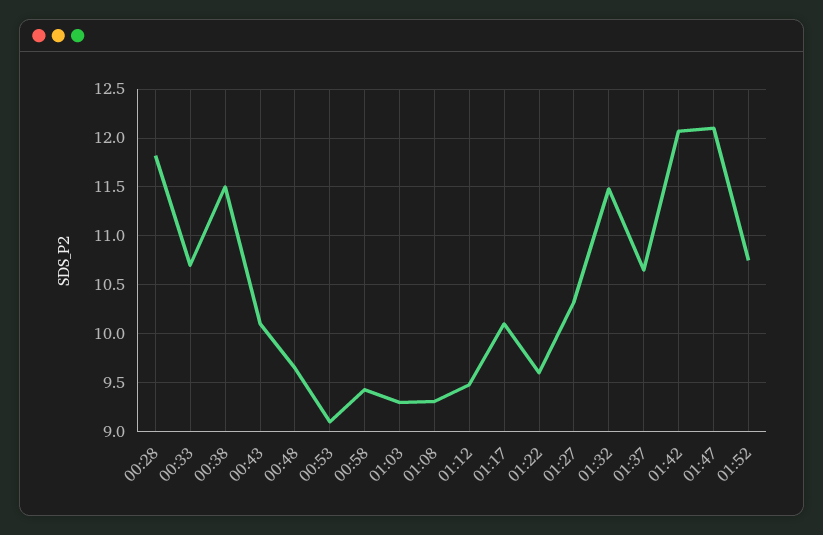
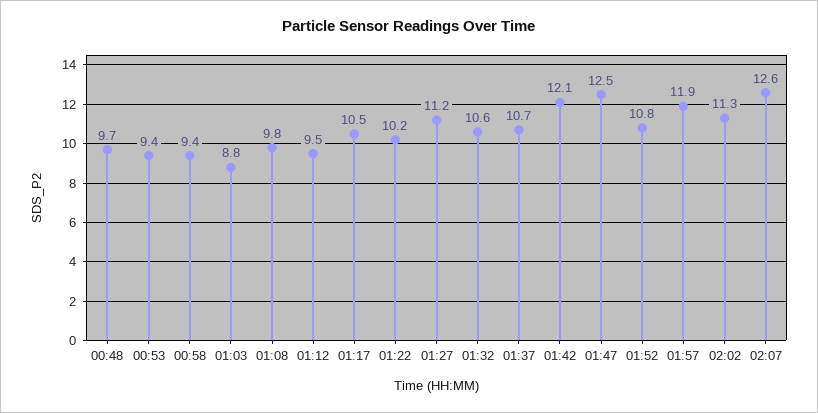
00:28: 11.8 -> none
00:33: 10.7 -> none
00:38: 11.5 -> none
00:43: 10.1 -> none
00:53: 9.1 -> 9.4
01:03: 9.3 -> 8.8
01:08: 9.3 -> 9.8
01:17: 10.1 -> 10.5
01:22: 9.6 -> 10.2
01:27: 10.3 -> 11.2
01:32: 11.5 -> 10.6
01:47: 12.1 -> 12.5
01:57: none -> 11.9
02:02: none -> 11.3
02:07: none -> 12.6

